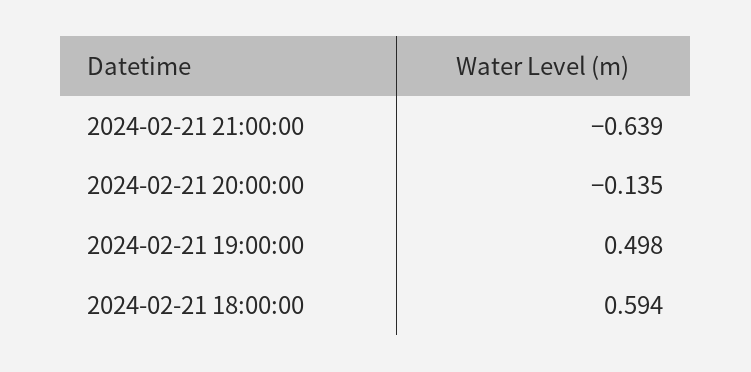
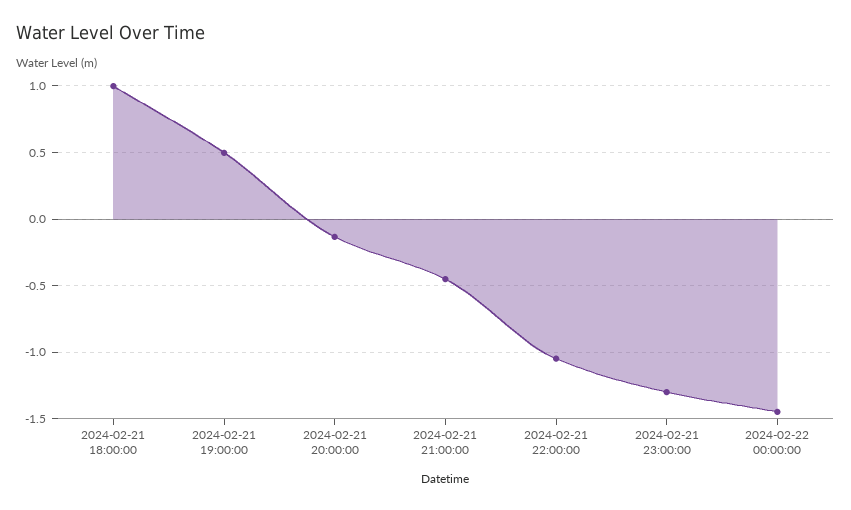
2024-02-21 21:00:00: -0.639 -> -0.45
2024-02-21 18:00:00: 0.594 -> 1
2024-02-21 22:00:00: none -> -1.05
2024-02-21 23:00:00: none -> -1.3
2024-02-22 00:00:00: none -> -1.45

